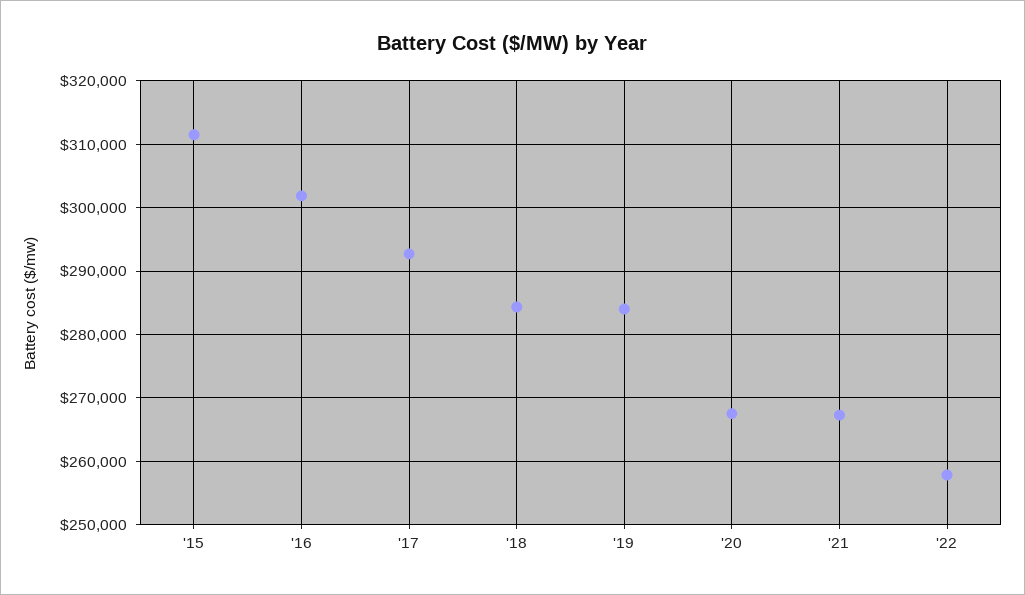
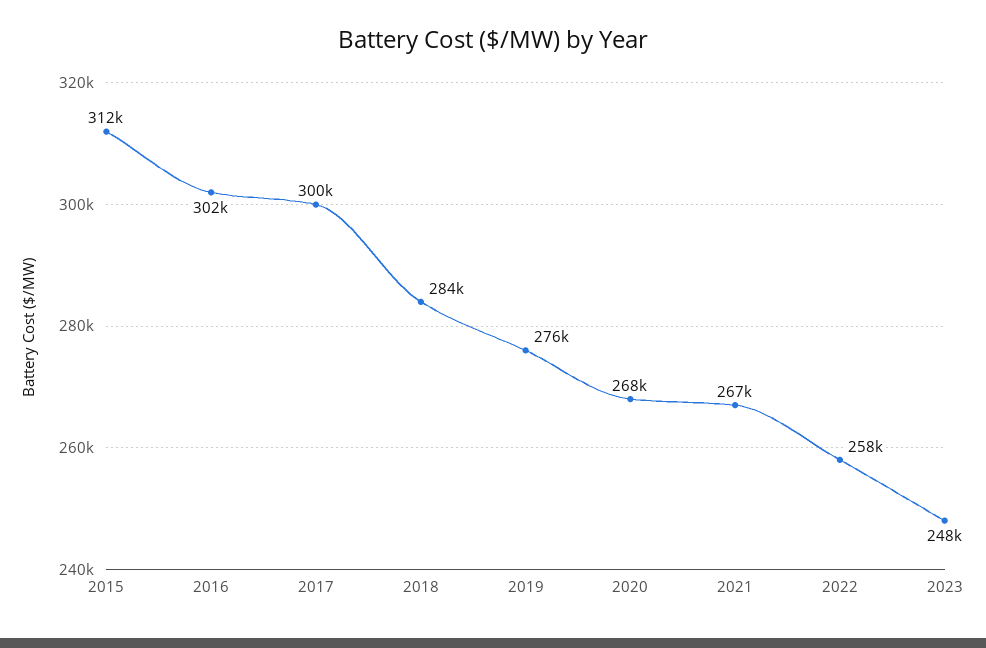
'17: 293000 -> 300000
'19: 284000 -> 276000
2023: none -> 248000

